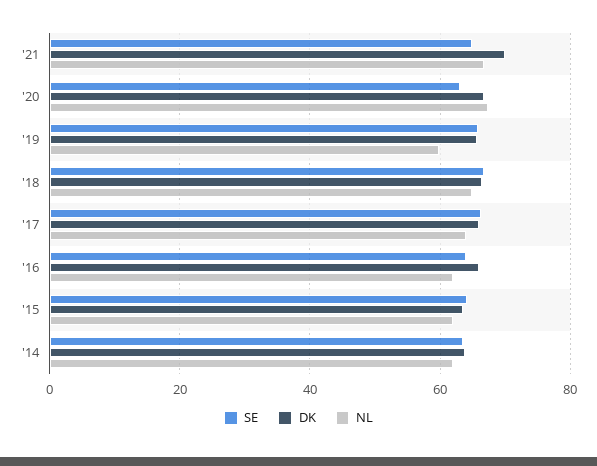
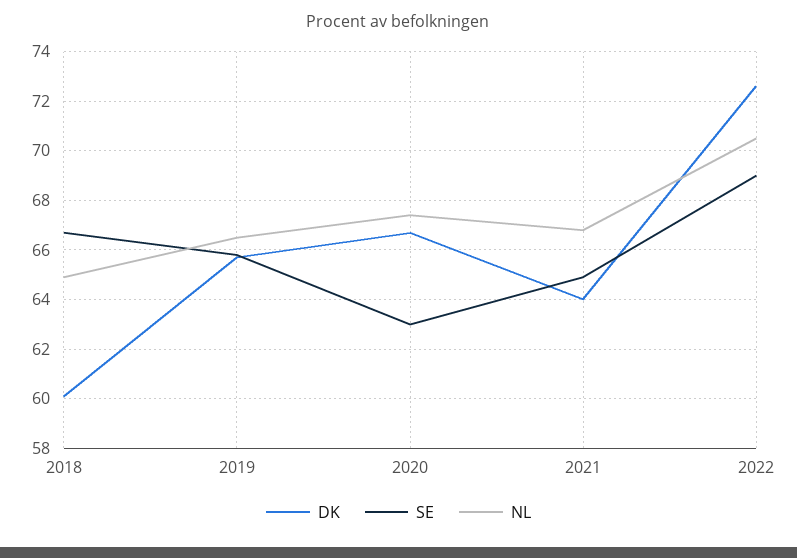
DK, '21: 70 -> 64
NL, '19: 60 -> 66.5
DK, '18: 66 -> 60
SE, '17: 66 -> none
DK, '17: 66 -> none
NL, '17: 64 -> none
SE, '16: 64 -> none
DK, '16: 66 -> none
NL, '16: 62 -> none
SE, '15: 64 -> none
DK, '15: 64 -> none
NL, '15: 62 -> none
SE, '14: 64 -> none
DK, '14: 64 -> none
NL, '14: 62 -> none
DK, 2022: none -> 72.5
SE, 2022: none -> 69
NL, 2022: none -> 70.5

